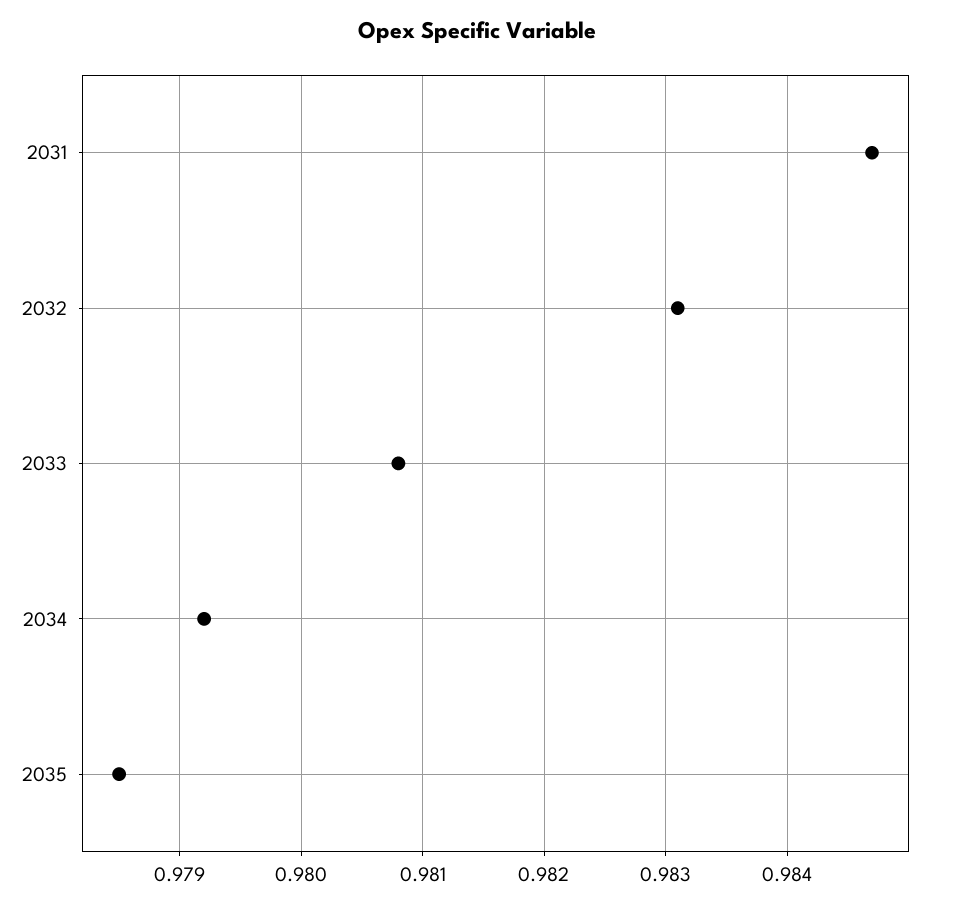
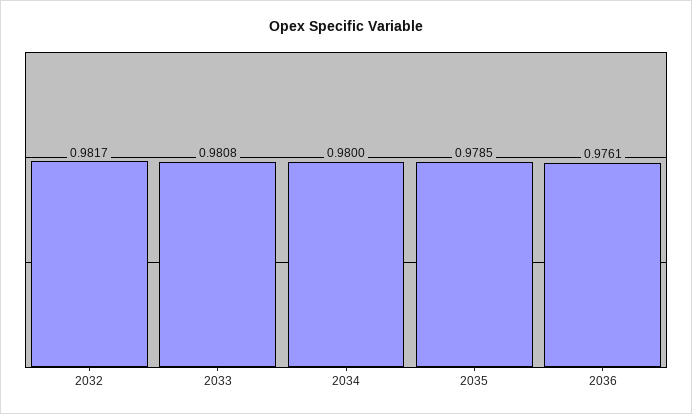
2031: 0.9847 -> none
2032: 0.9831 -> 0.9817
2034: 0.9792 -> 0.98
2036: none -> 0.9761

